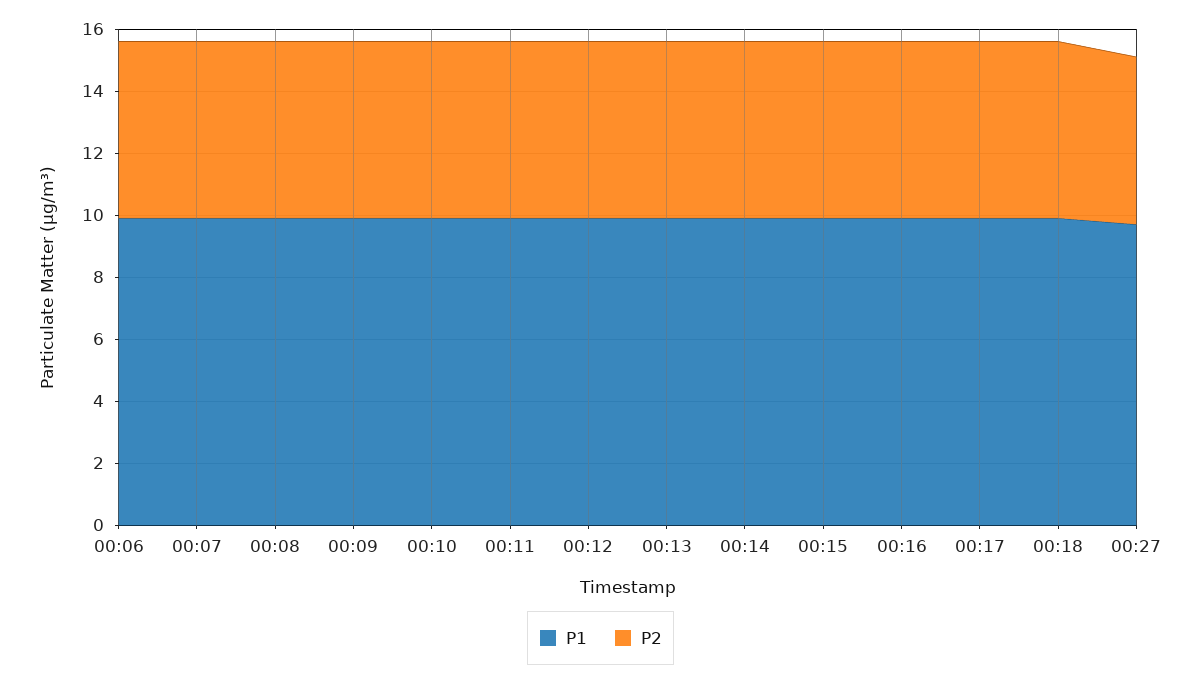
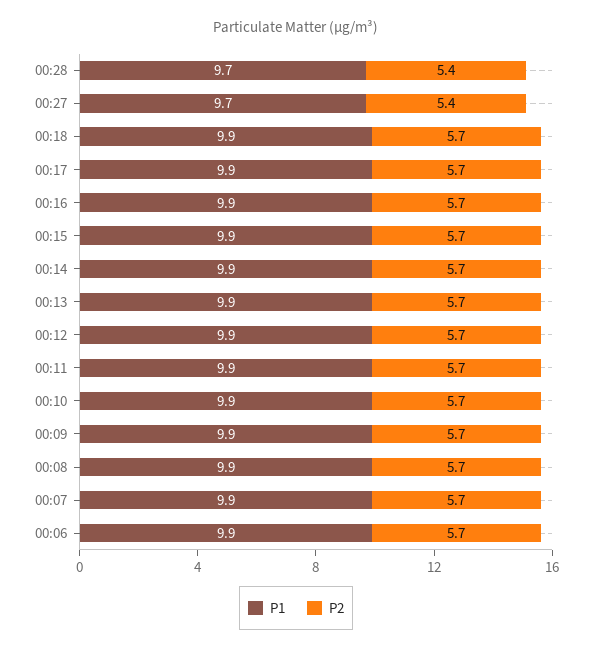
P1, 00:28: none -> 9.7
P2, 00:28: none -> 5.4

